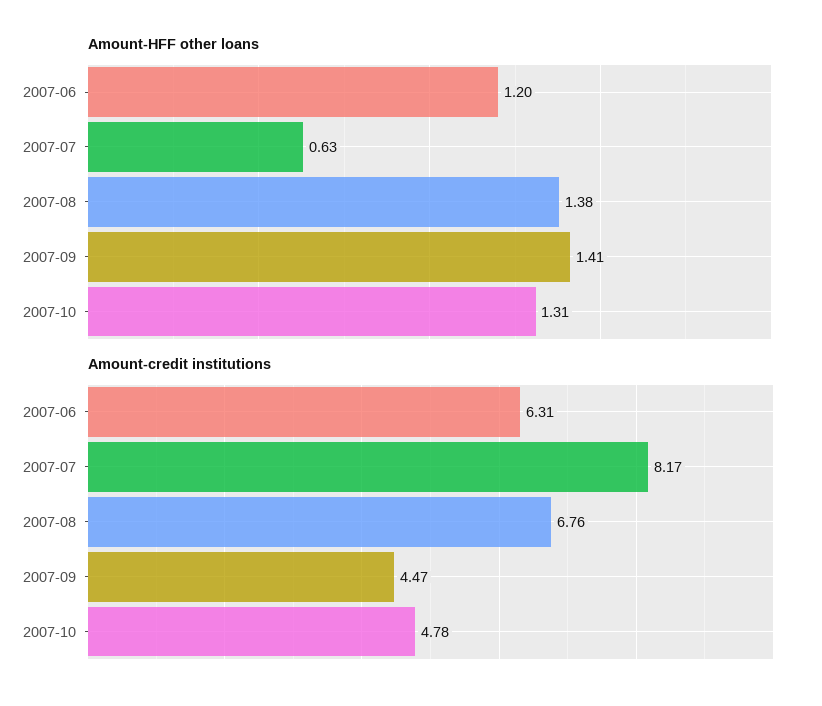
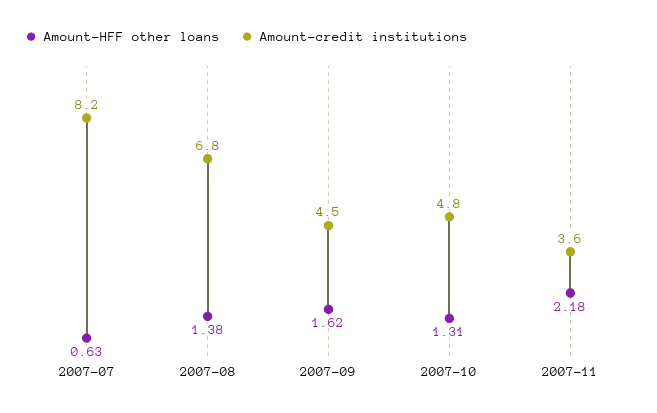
Amount-HFF other loans, 2007-06: 1.2 -> none
Amount-HFF other loans, 2007-09: 1.41 -> 1.62
Amount-credit institutions, 2007-06: 6.31 -> none
Amount-HFF other loans, 2007-11: none -> 2.18
Amount-credit institutions, 2007-11: none -> 3.6

